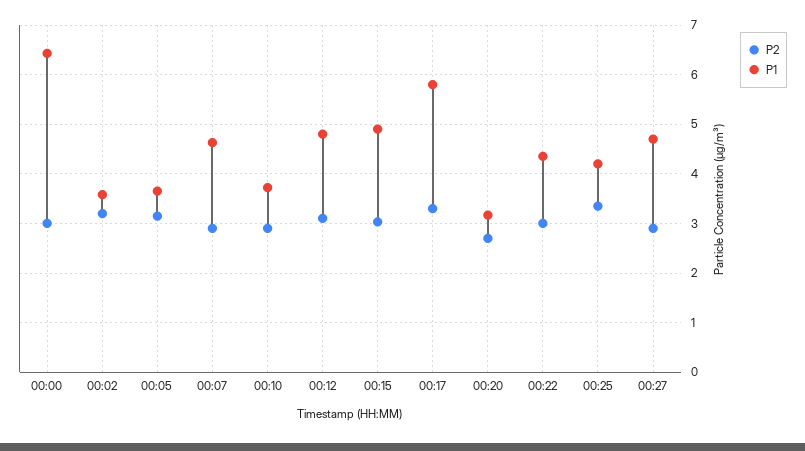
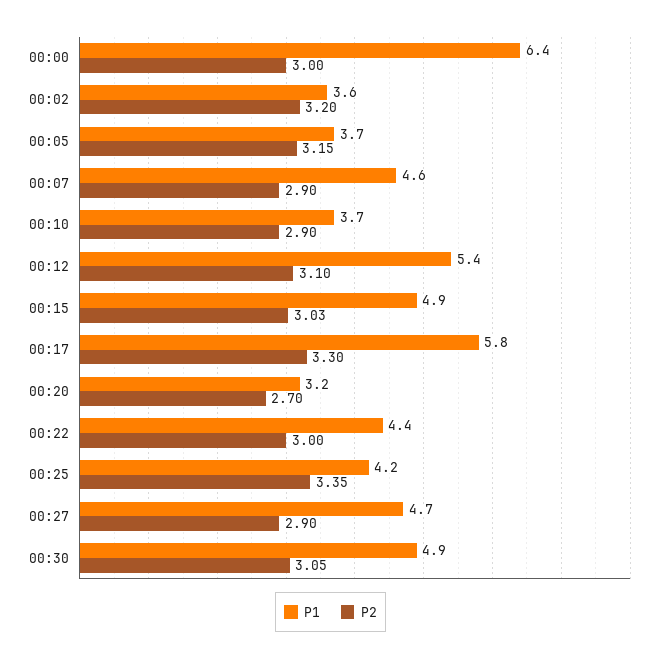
P1, 00:12: 4.8 -> 5.4
P1, 00:30: none -> 4.9
P2, 00:30: none -> 3.05

